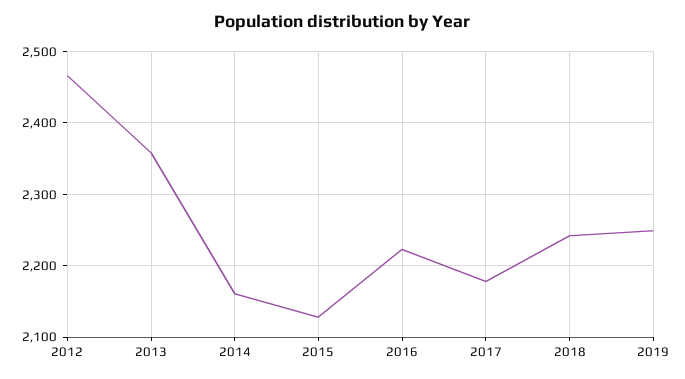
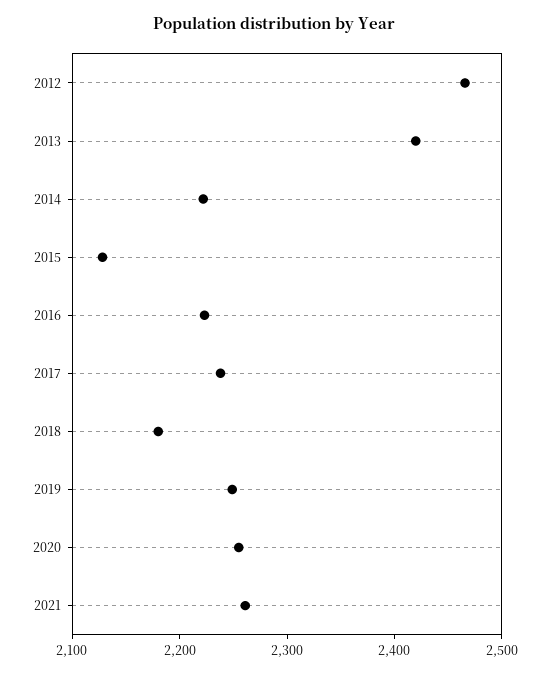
2013: 2360 -> 2420
2014: 2160 -> 2220
2017: 2180 -> 2240
2018: 2240 -> 2180
2020: none -> 2260
2021: none -> 2260

